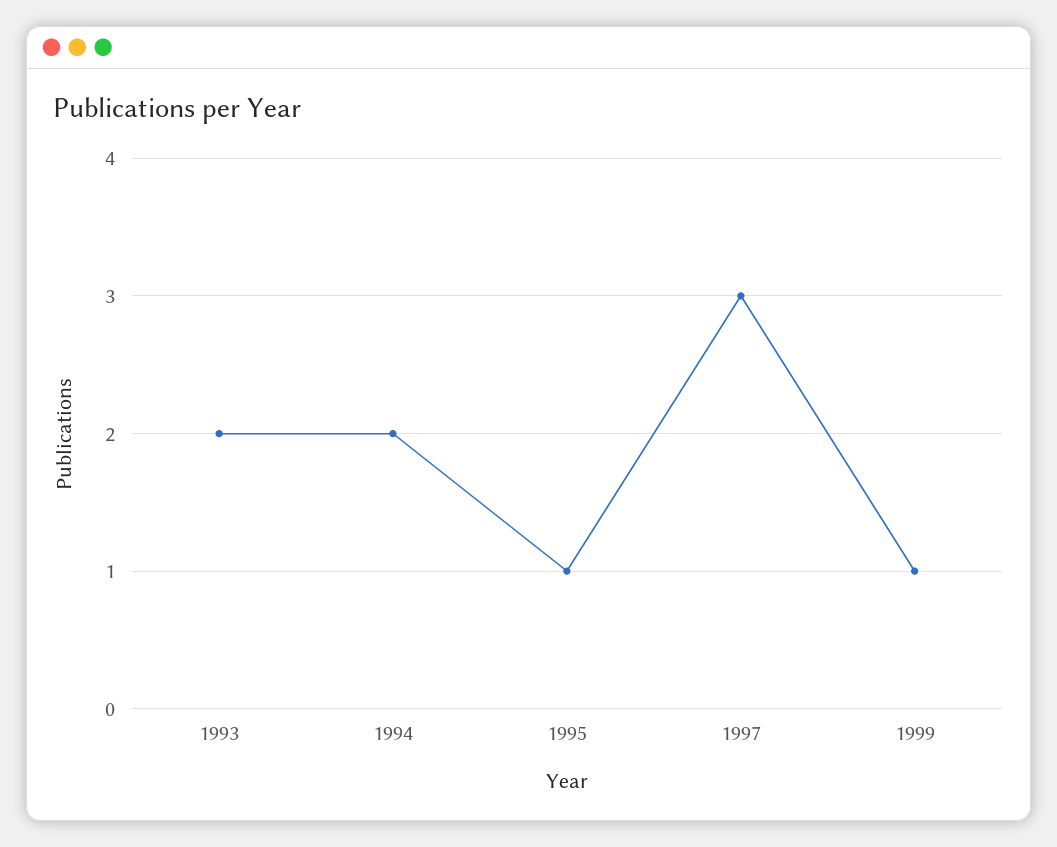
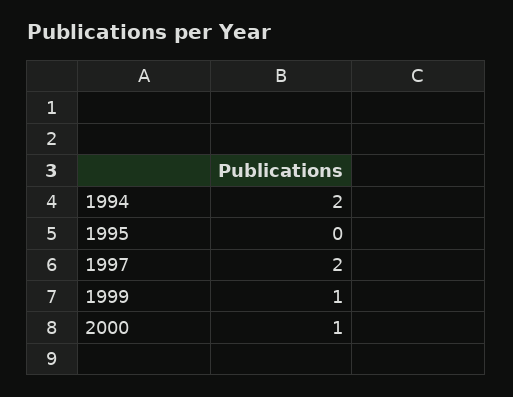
1993: 2 -> none
1995: 1 -> 0
1997: 3 -> 2
2000: none -> 1

